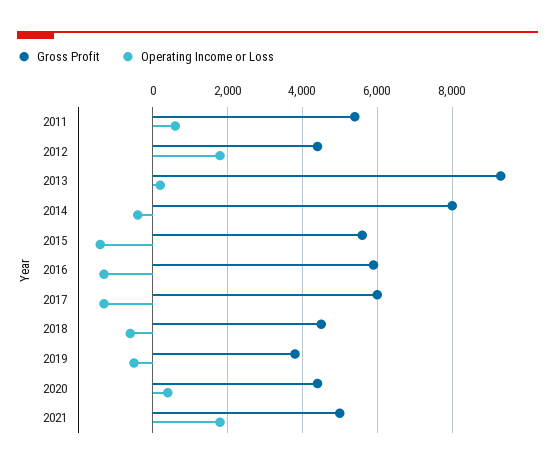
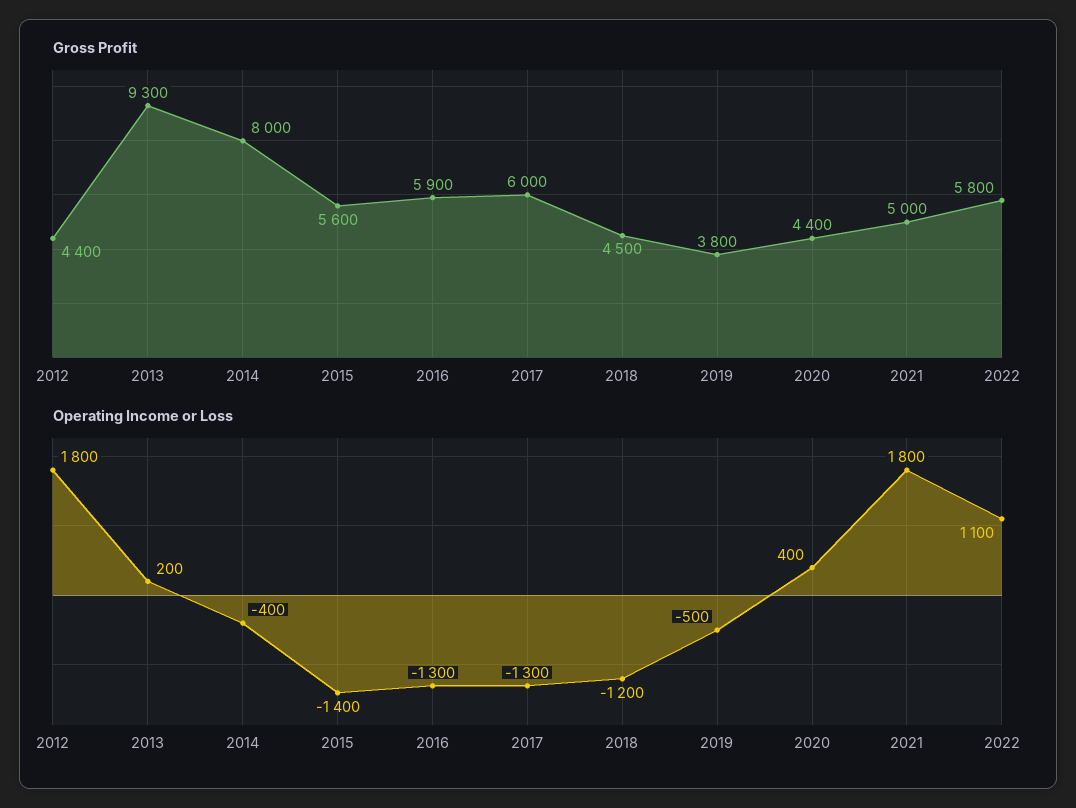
Gross Profit, 2011: 5400 -> none
Operating Income or Loss, 2011: 600 -> none
Operating Income or Loss, 2018: -600 -> -1200
Gross Profit, 2022: none -> 5800
Operating Income or Loss, 2022: none -> 1100

